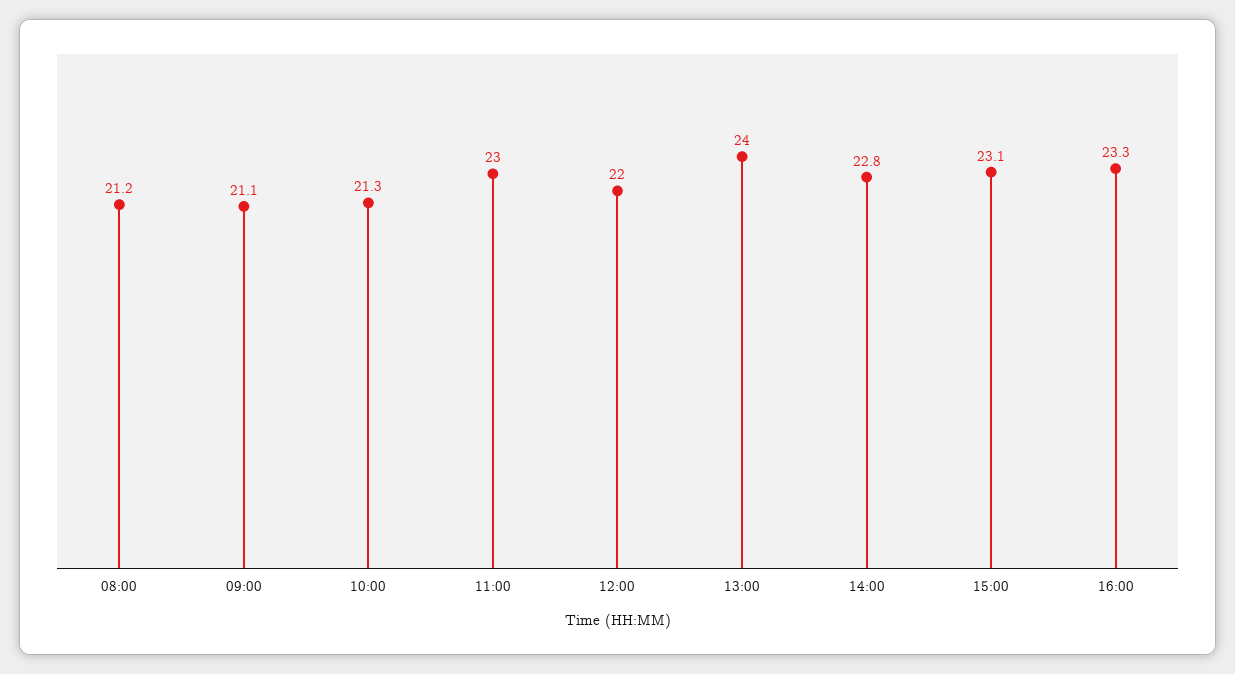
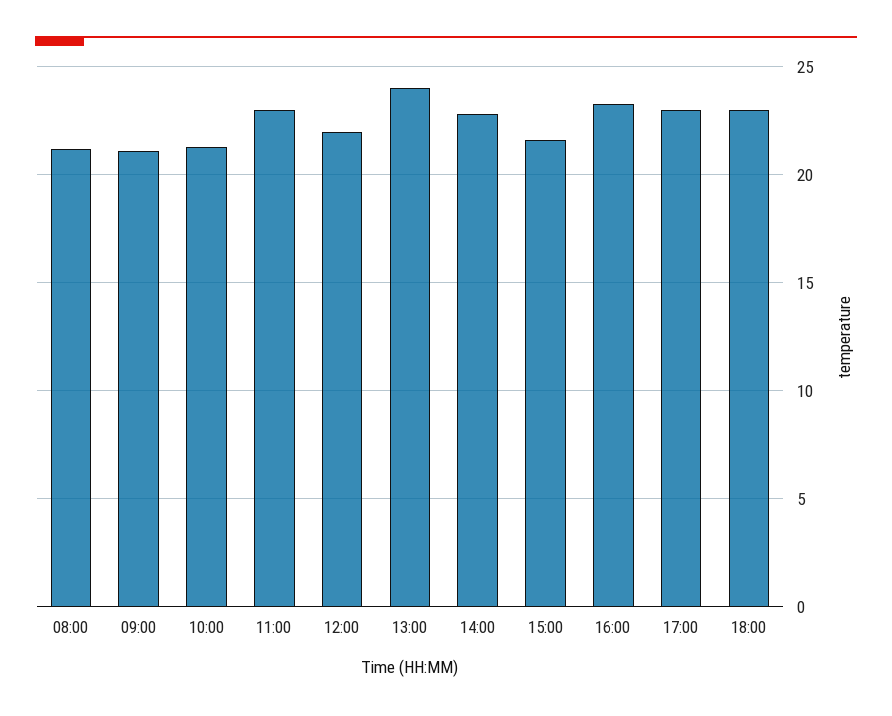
15:00: 23.1 -> 21.5
17:00: none -> 23
18:00: none -> 23

